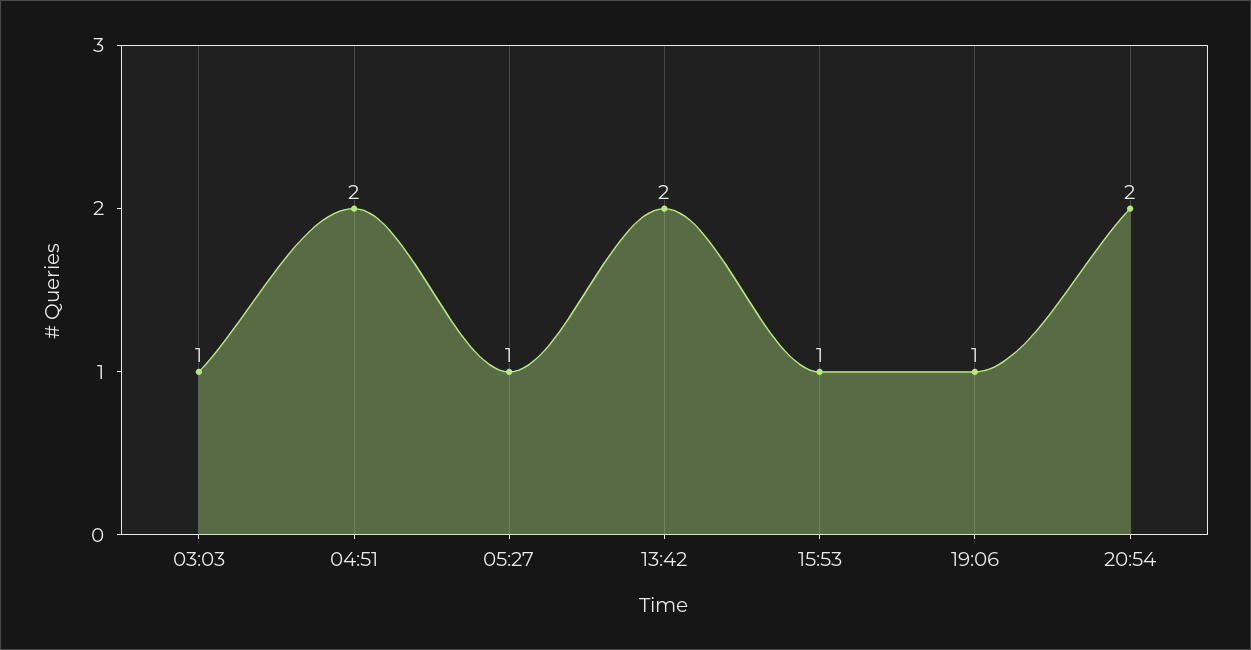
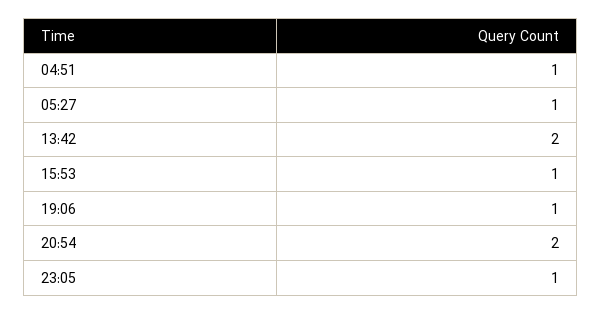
03:03: 1 -> none
04:51: 2 -> 1
23:05: none -> 1

